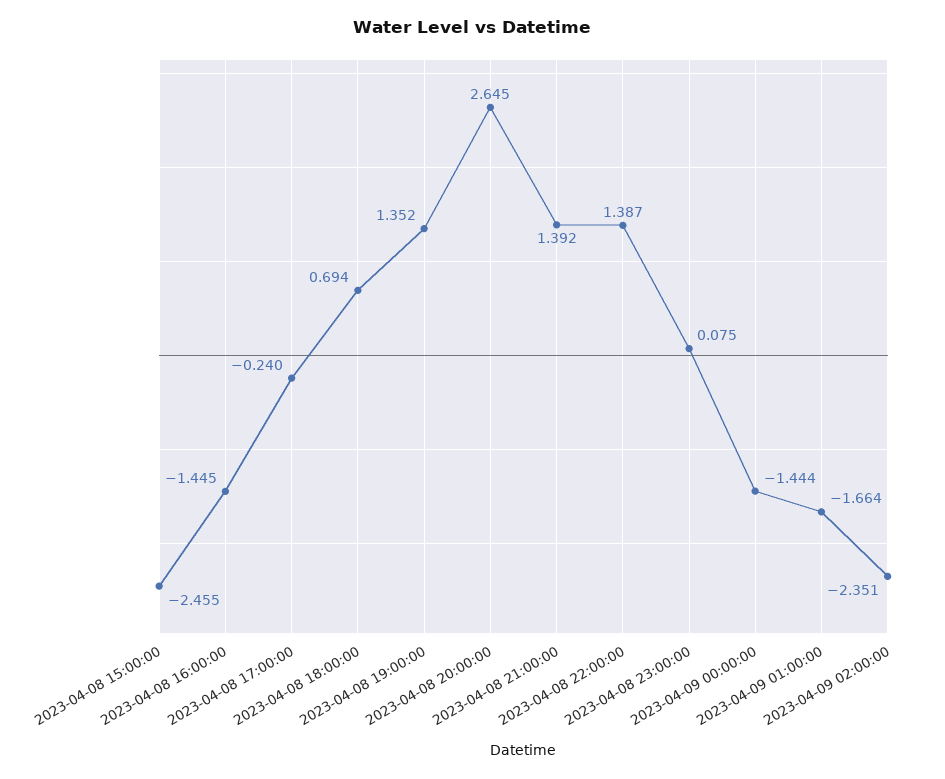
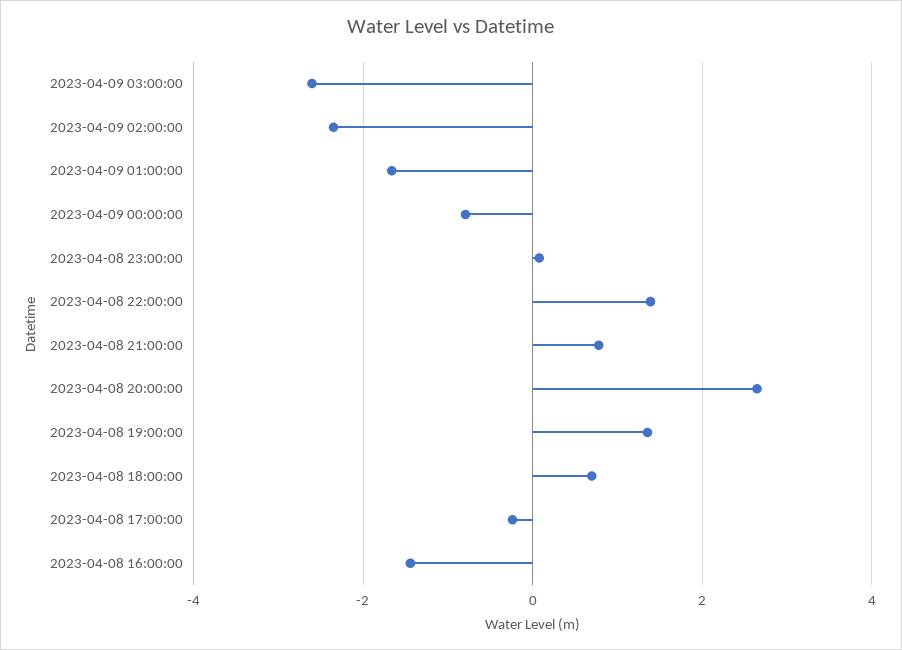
2023-04-08 15:00:00: -2.455 -> none
2023-04-08 21:00:00: 1.392 -> 0.8
2023-04-09 00:00:00: -1.444 -> -0.8
2023-04-09 03:00:00: none -> -2.6

